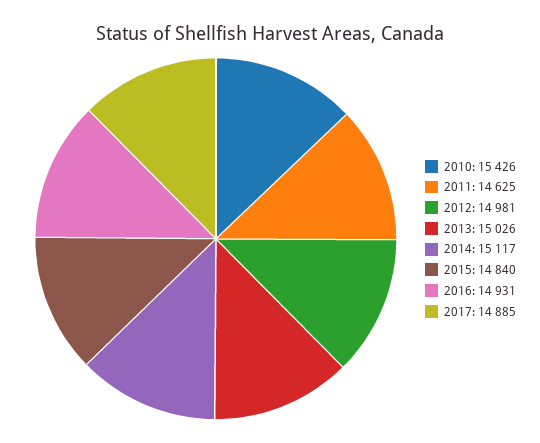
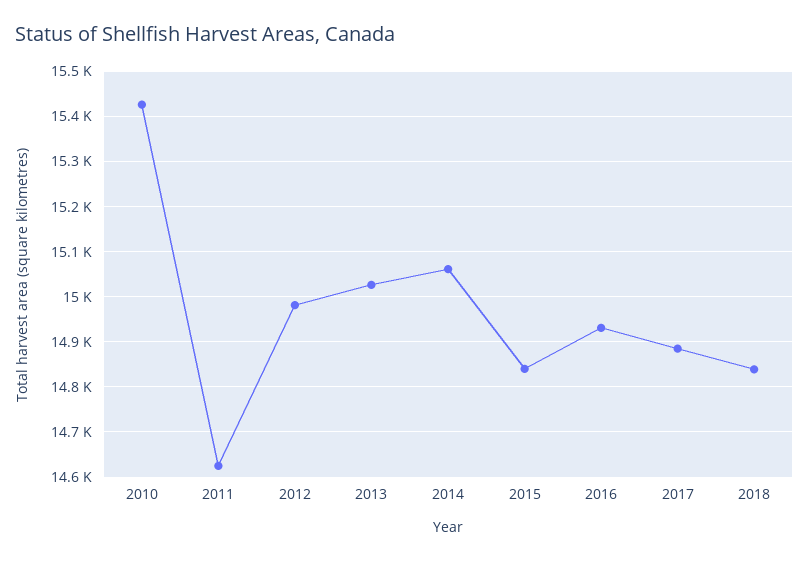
2014: 15117 -> 15060
2018: none -> 14840

